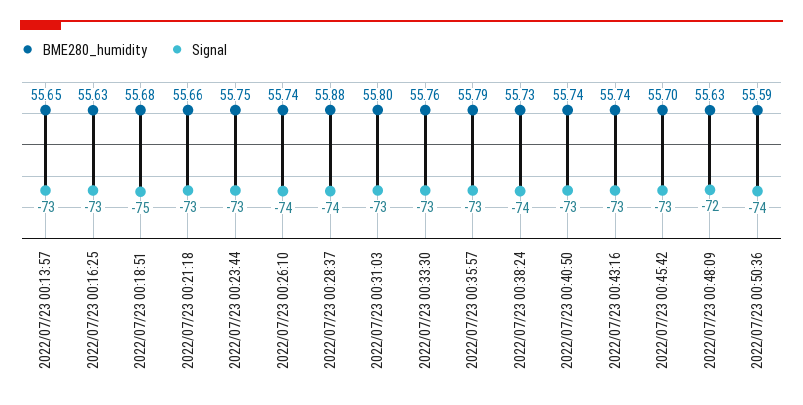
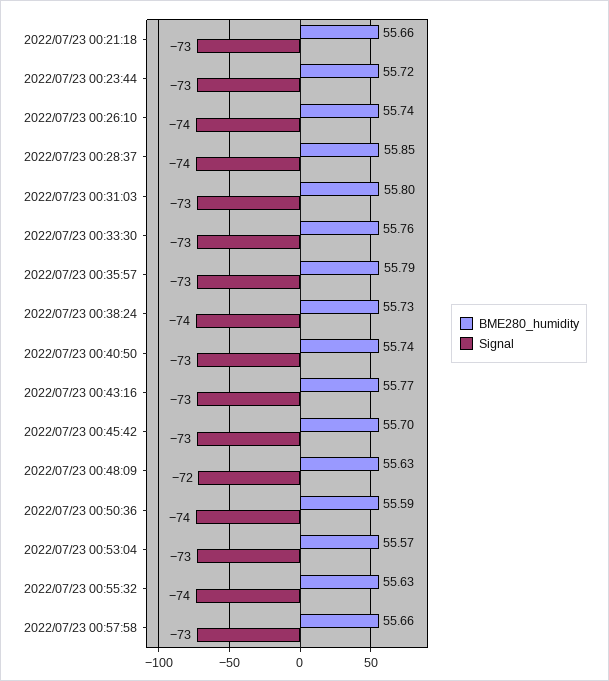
BME280_humidity, 2022/07/23 00:13:57: 55.65 -> none
Signal, 2022/07/23 00:13:57: -73 -> none
BME280_humidity, 2022/07/23 00:16:25: 55.63 -> none
Signal, 2022/07/23 00:16:25: -73 -> none
BME280_humidity, 2022/07/23 00:18:51: 55.68 -> none
Signal, 2022/07/23 00:18:51: -75 -> none
BME280_humidity, 2022/07/23 00:23:44: 55.75 -> 55.72
BME280_humidity, 2022/07/23 00:28:37: 55.88 -> 55.85
BME280_humidity, 2022/07/23 00:43:16: 55.74 -> 55.77
BME280_humidity, 2022/07/23 00:53:04: none -> 55.57
Signal, 2022/07/23 00:53:04: none -> -73
BME280_humidity, 2022/07/23 00:55:32: none -> 55.63
Signal, 2022/07/23 00:55:32: none -> -74
BME280_humidity, 2022/07/23 00:57:58: none -> 55.66
Signal, 2022/07/23 00:57:58: none -> -73

